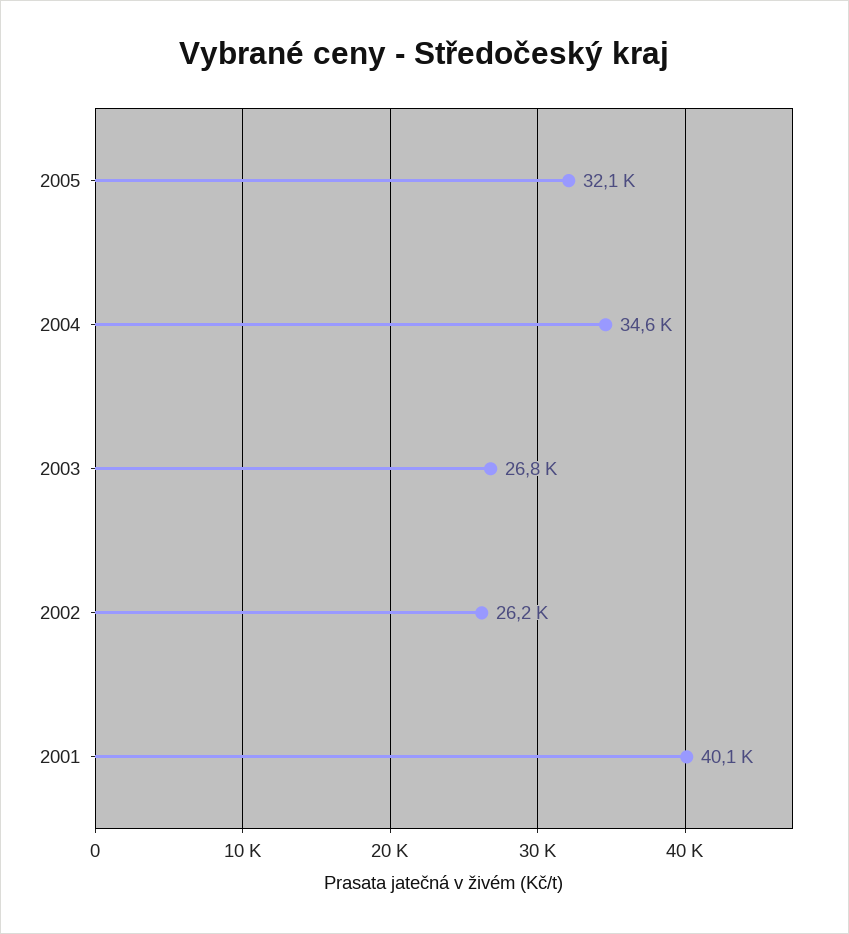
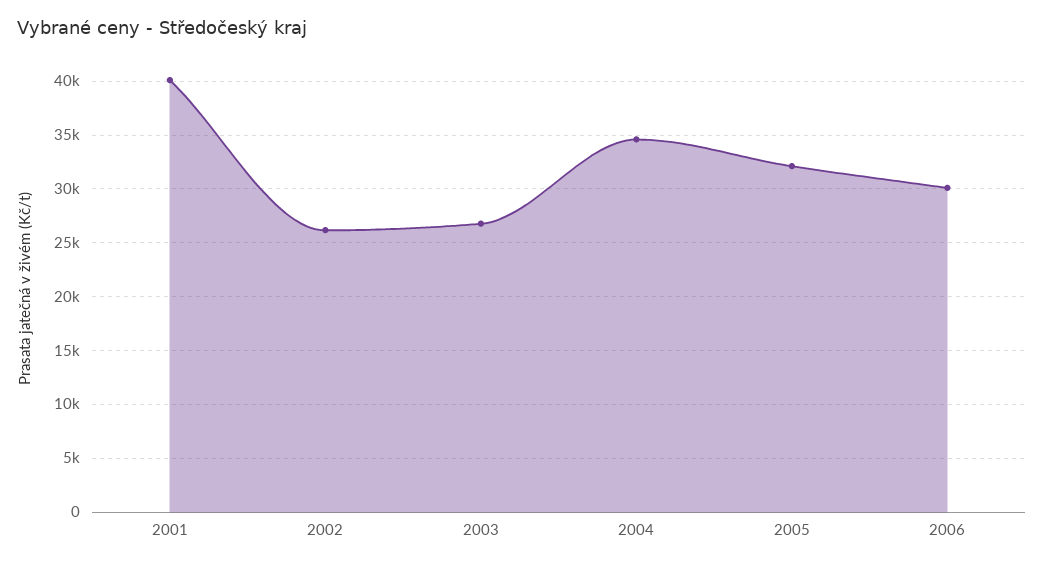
2006: none -> 30000

